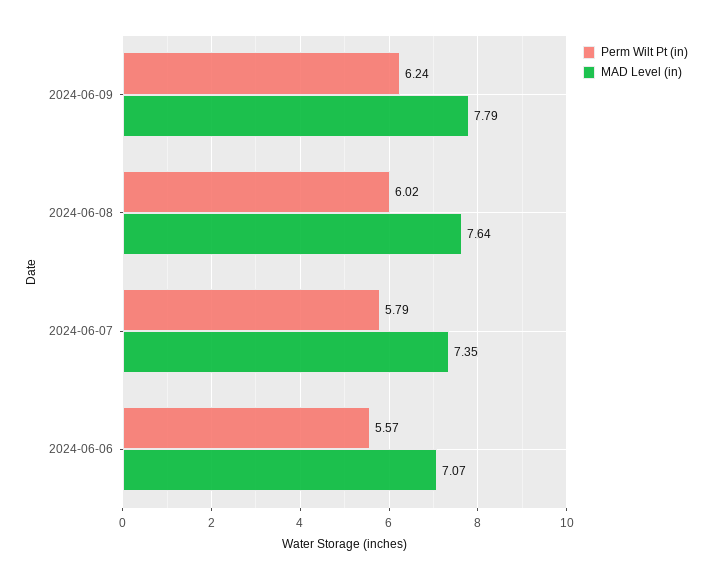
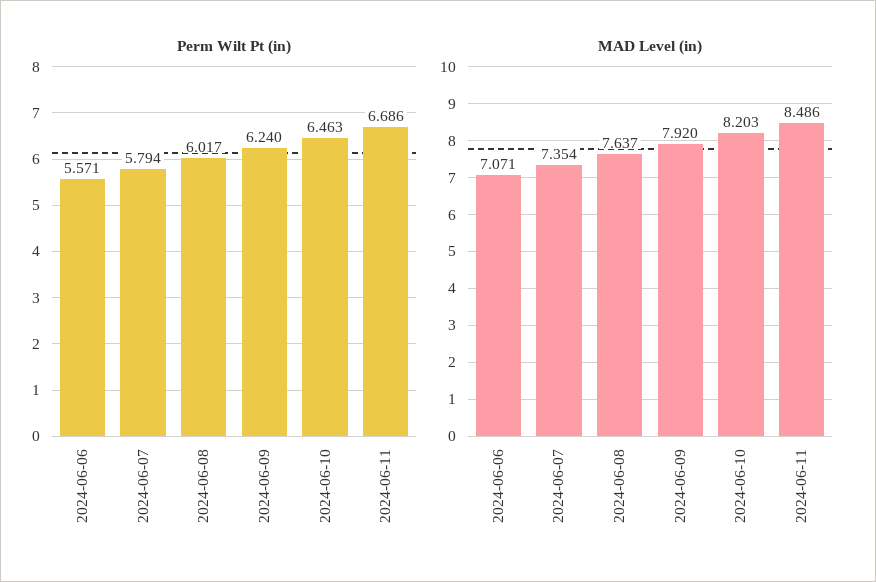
MAD Level (in), 2024-06-09: 7.79 -> 7.92
Perm Wilt Pt (in), 2024-06-10: none -> 6.463
Perm Wilt Pt (in), 2024-06-11: none -> 6.686
MAD Level (in), 2024-06-10: none -> 8.203
MAD Level (in), 2024-06-11: none -> 8.486

